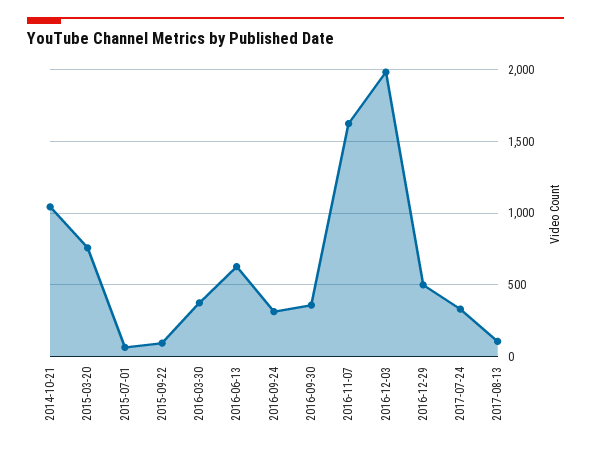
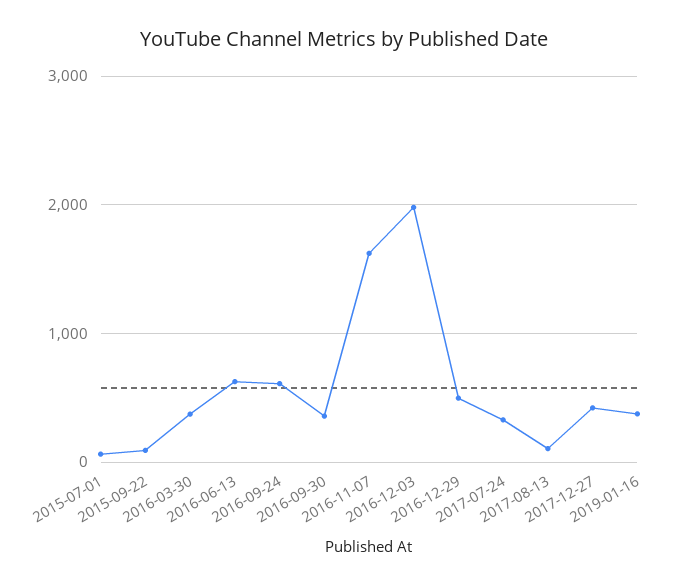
2014-10-21: 1050 -> none
2015-03-20: 750 -> none
2016-09-24: 300 -> 600
2017-12-27: none -> 400
2019-01-16: none -> 400

